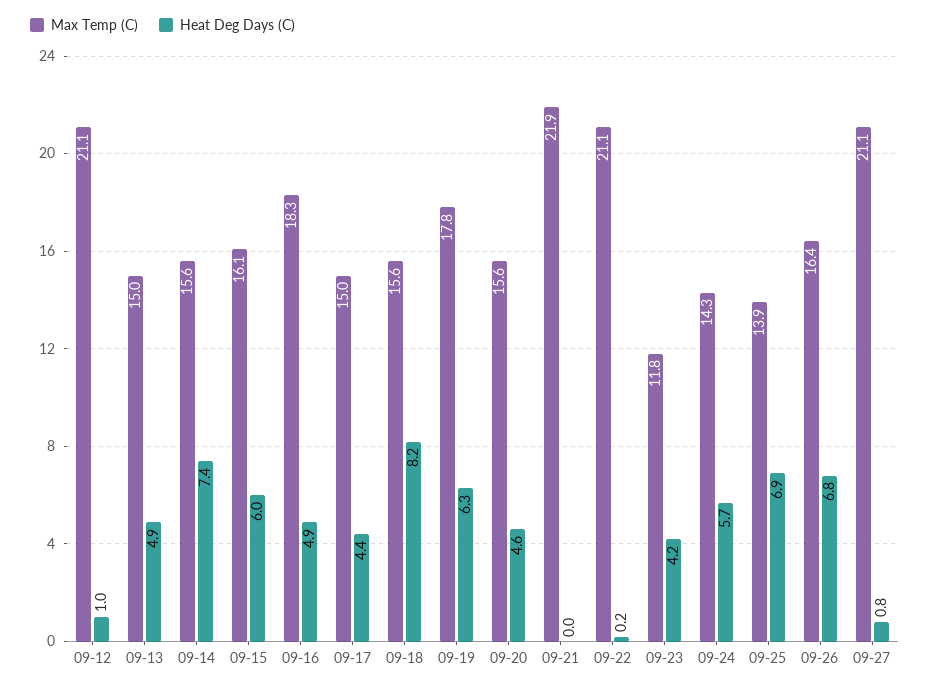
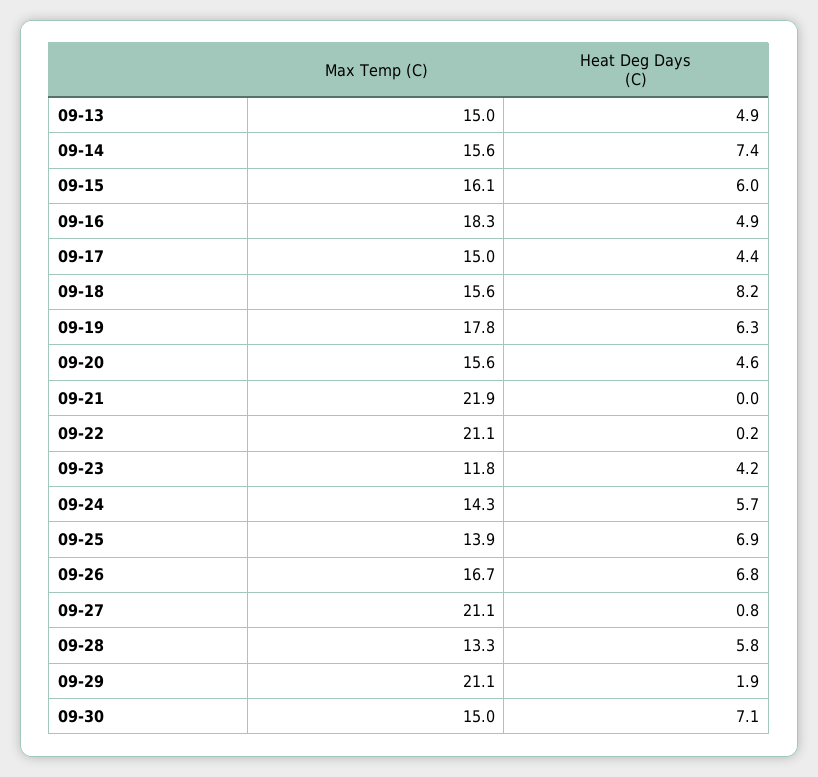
Max Temp (C), 09-12: 21.1 -> none
Heat Deg Days (C), 09-12: 1 -> none
Max Temp (C), 09-26: 16.4 -> 16.7
Max Temp (C), 09-28: none -> 13.3
Heat Deg Days (C), 09-28: none -> 5.8
Max Temp (C), 09-29: none -> 21.1
Heat Deg Days (C), 09-29: none -> 1.9
Max Temp (C), 09-30: none -> 15
Heat Deg Days (C), 09-30: none -> 7.1

